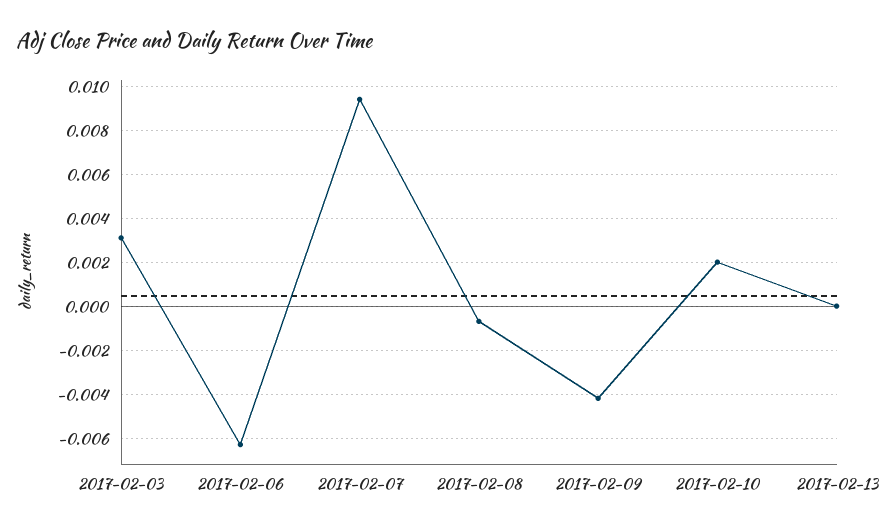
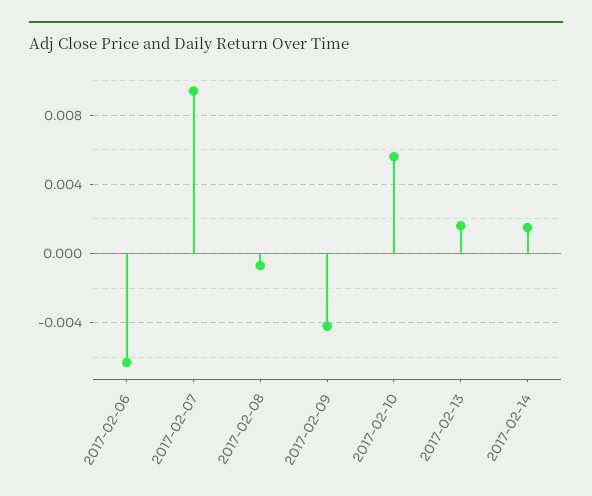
2017-02-03: 0.003 -> none
2017-02-10: 0.002 -> 0.0055
2017-02-13: 0 -> 0.0015
2017-02-14: none -> 0.0015

